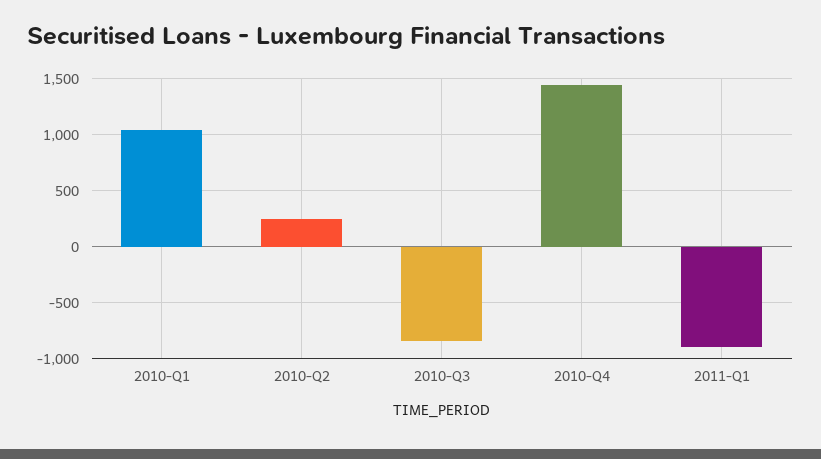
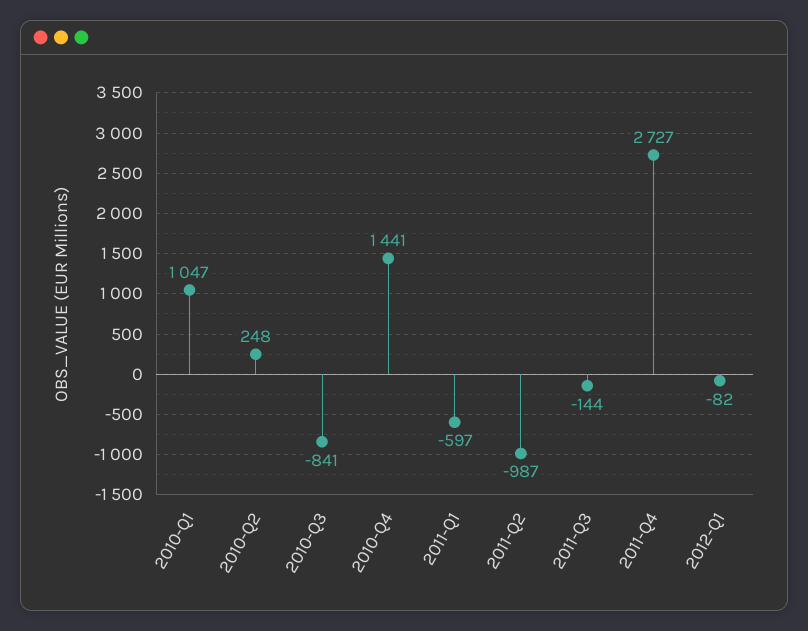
2011-Q1: -900 -> -597
2011-Q2: none -> -987
2011-Q3: none -> -144
2011-Q4: none -> 2727
2012-Q1: none -> -82

